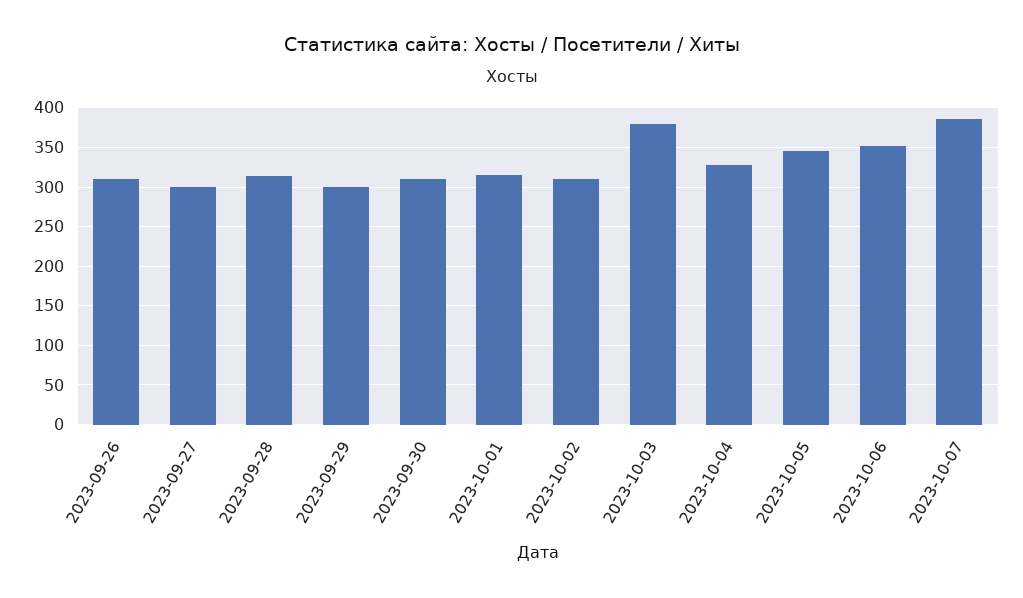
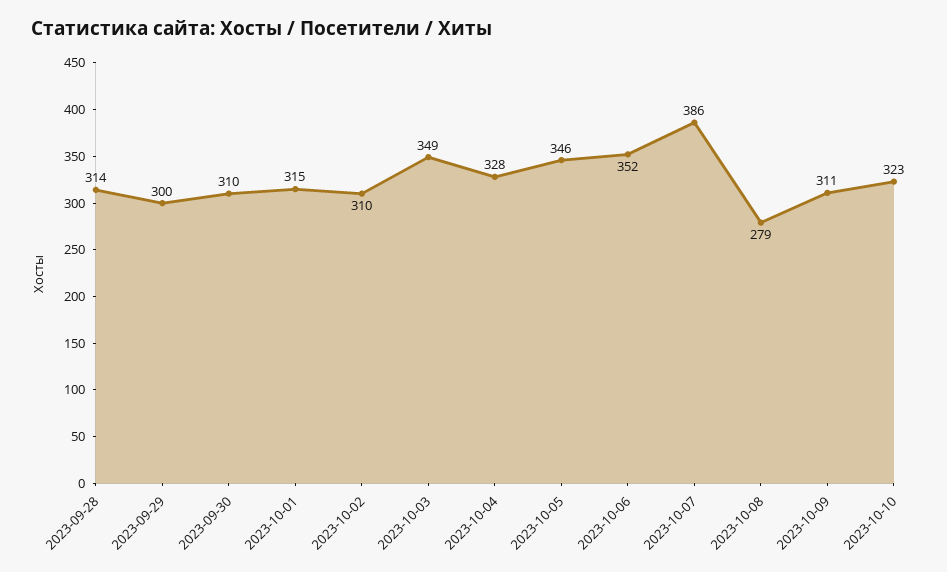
2023-09-26: 310 -> none
2023-09-27: 300 -> none
2023-10-03: 380 -> 349
2023-10-08: none -> 279
2023-10-09: none -> 311
2023-10-10: none -> 323

